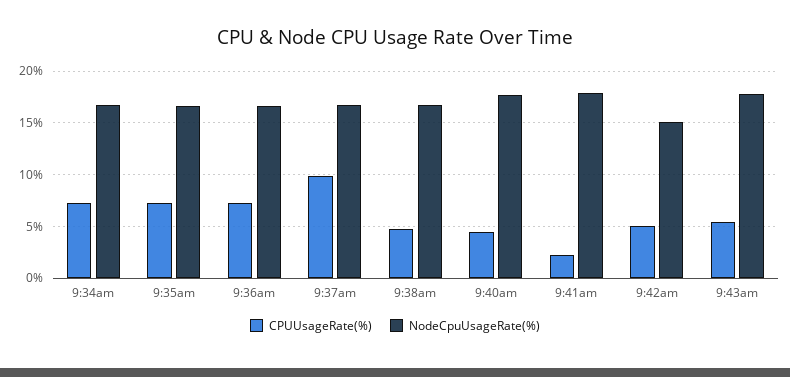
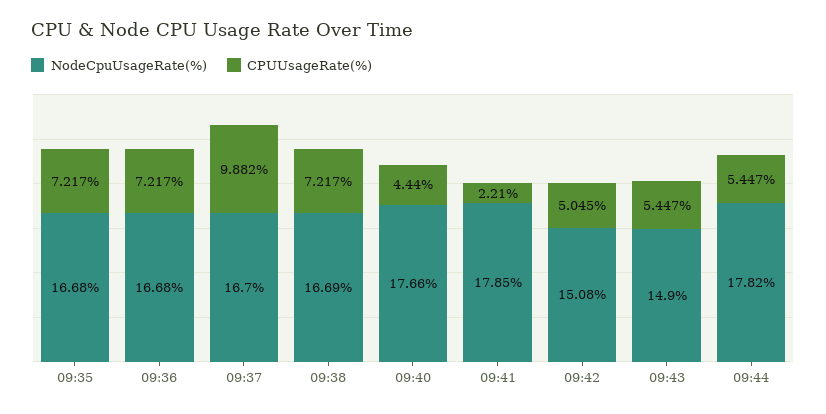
CPUUsageRate(%), 9:34am: 7 -> none
NodeCpuUsageRate(%), 9:34am: 17 -> none
CPUUsageRate(%), 9:38am: 5 -> 7.217
NodeCpuUsageRate(%), 9:43am: 18 -> 14.9
NodeCpuUsageRate(%), 09:44: none -> 17.82
CPUUsageRate(%), 09:44: none -> 5.447

